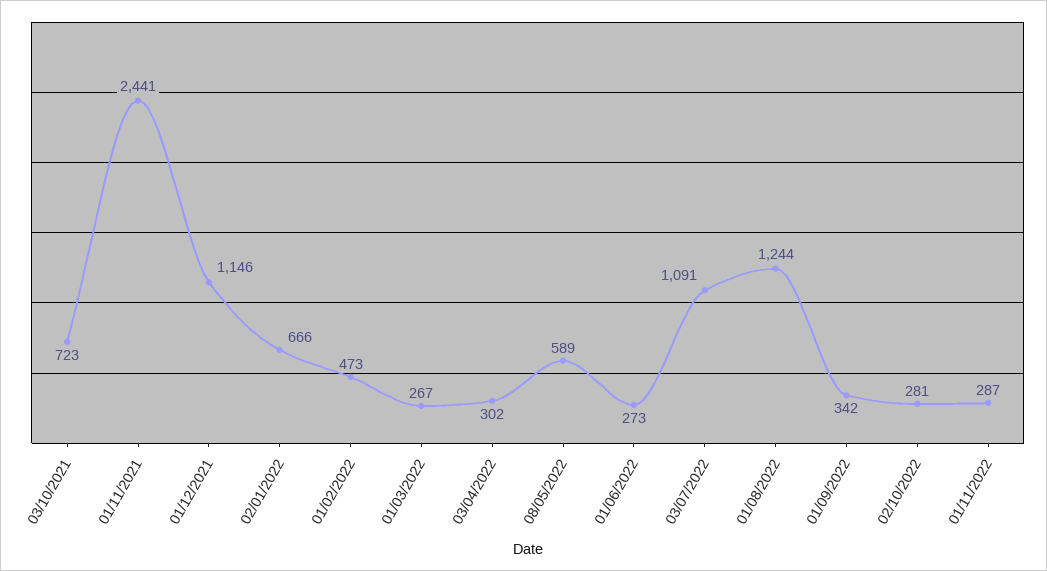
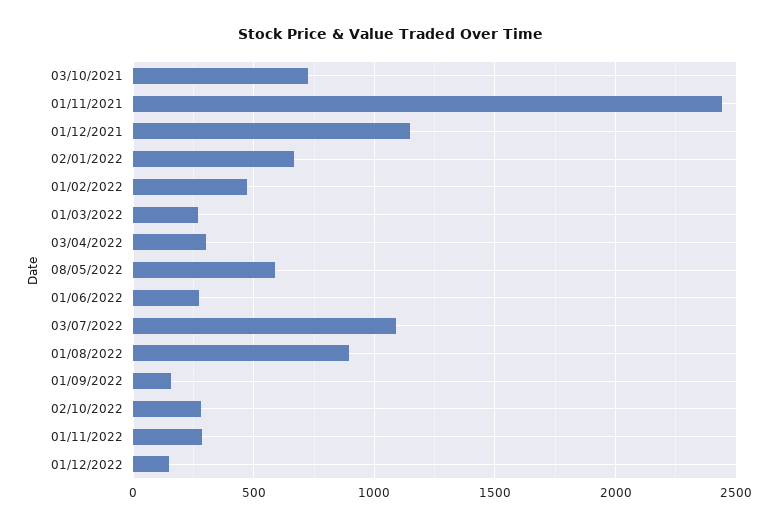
01/08/2022: 1244 -> 900
01/09/2022: 342 -> 150
01/12/2022: none -> 150

